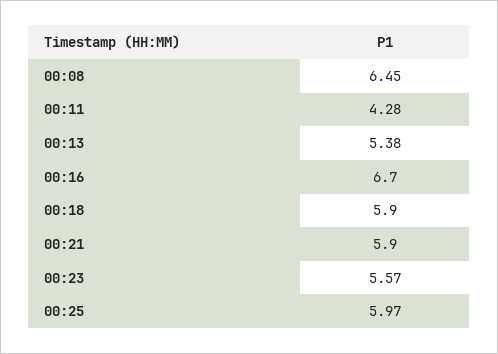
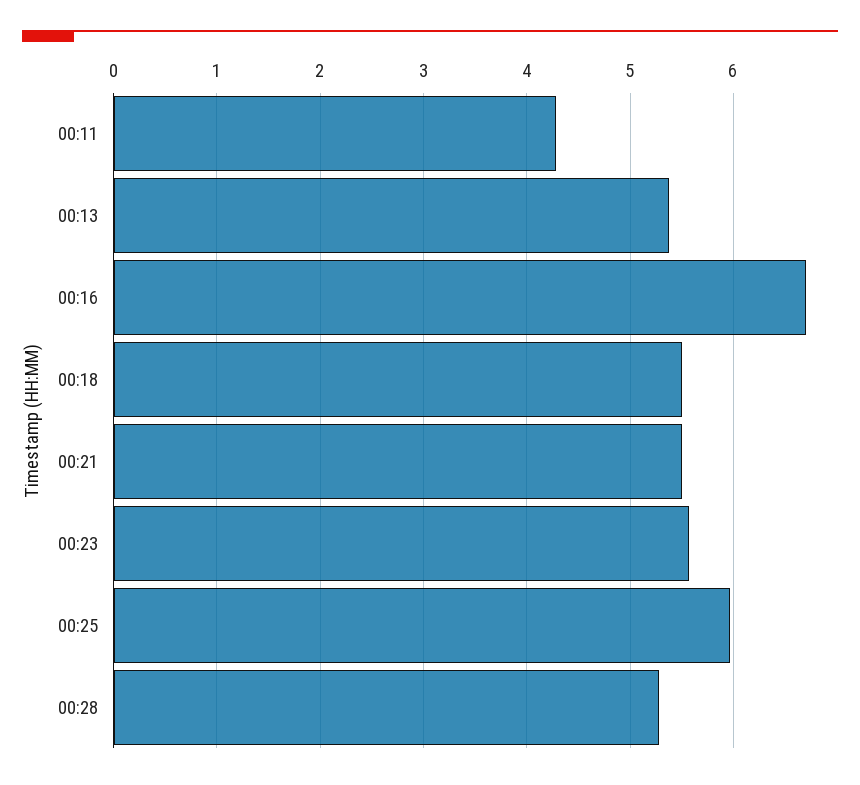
00:08: 6.45 -> none
00:18: 5.9 -> 5.5
00:21: 5.9 -> 5.5
00:28: none -> 5.3

